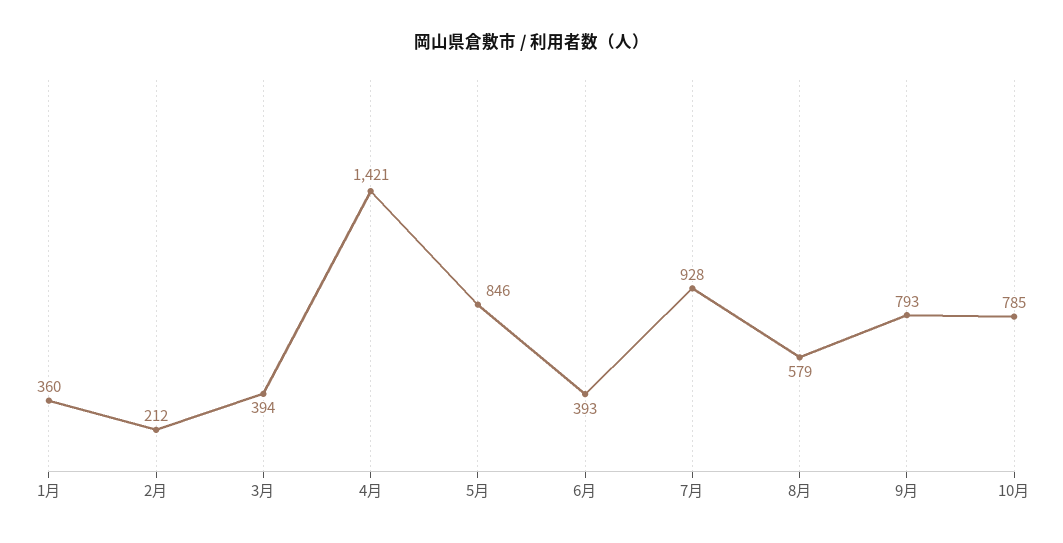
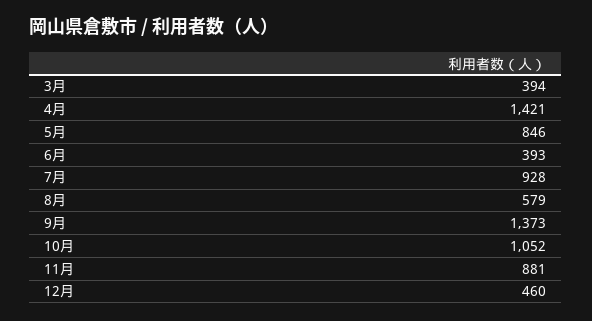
1月: 360 -> none
2月: 212 -> none
9月: 793 -> 1373
10月: 785 -> 1052
11月: none -> 881
12月: none -> 460

